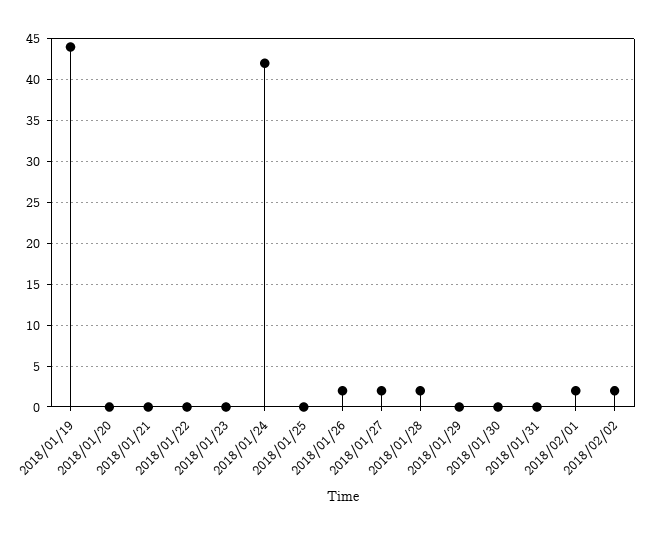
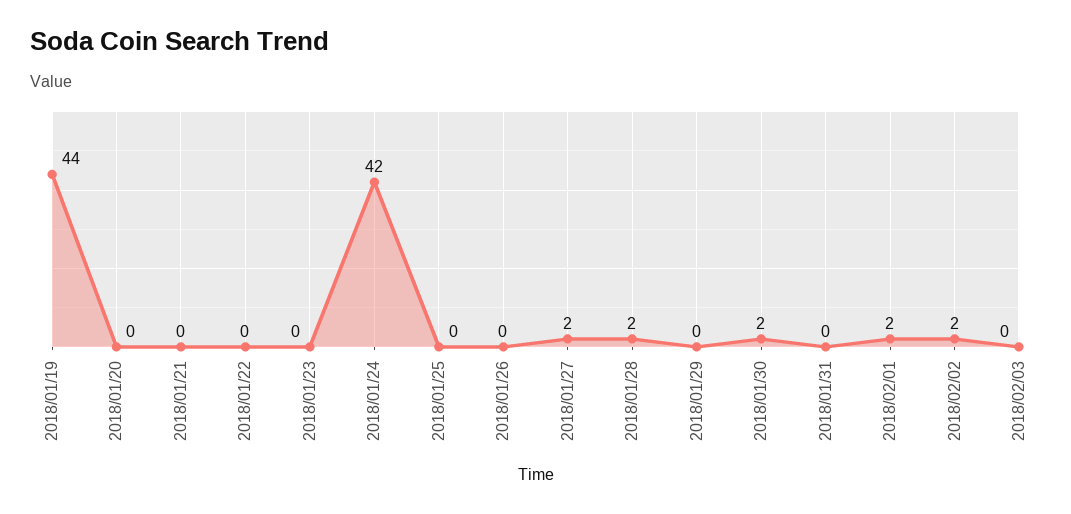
2018/01/26: 2 -> 0
2018/01/30: 0 -> 2
2018/02/03: none -> 0

